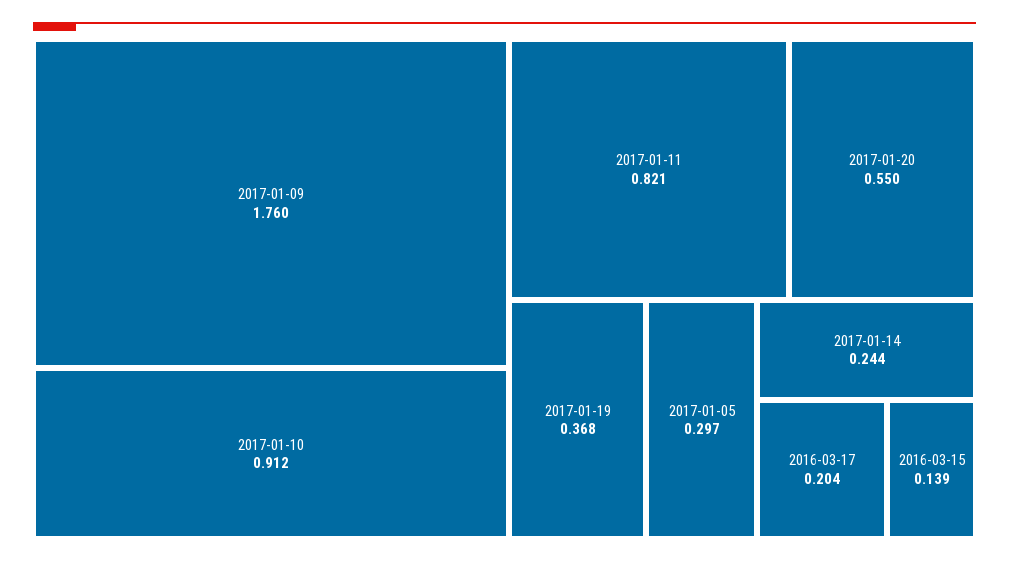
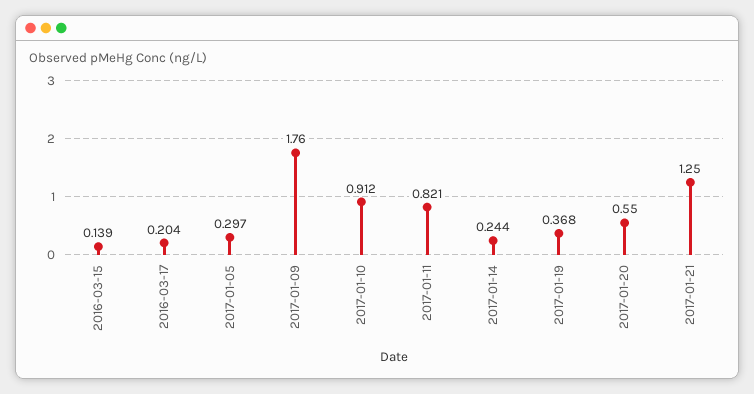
2017-01-21: none -> 1.25

